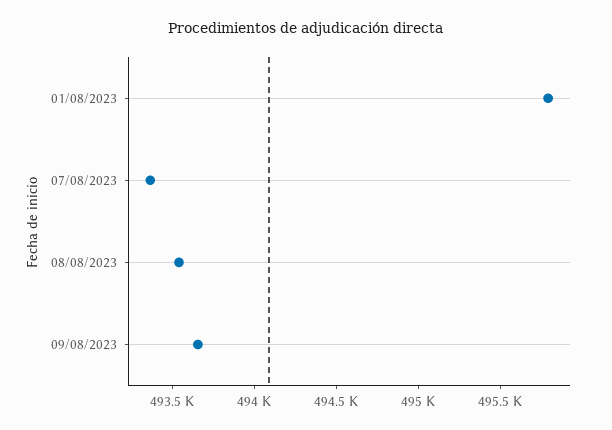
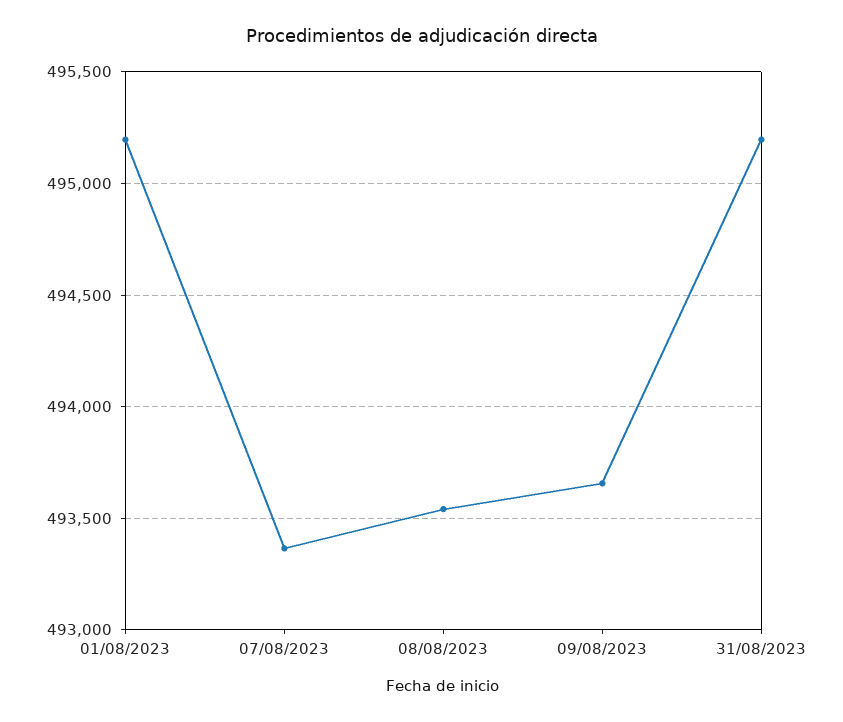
01/08/2023: 495800 -> 495200
31/08/2023: none -> 495200

